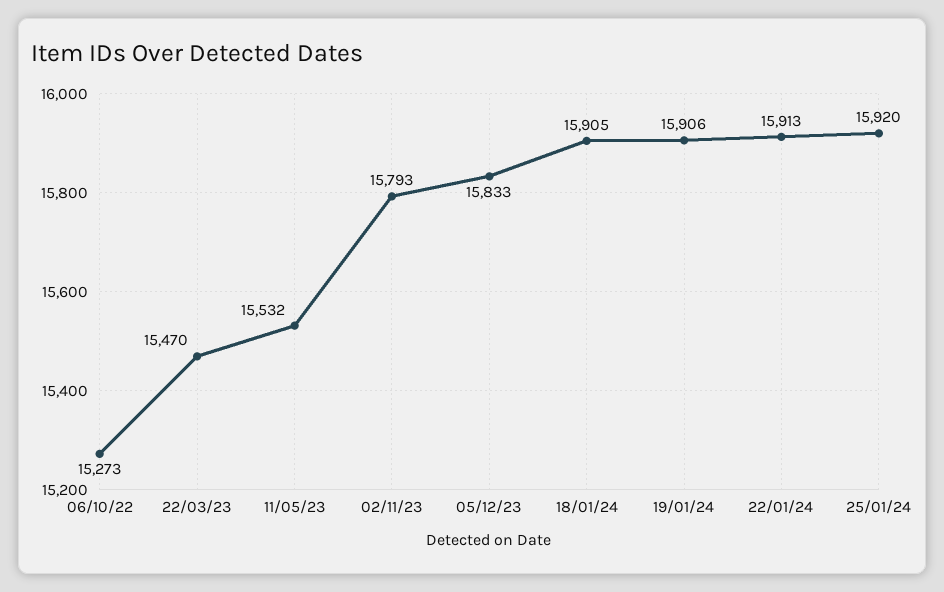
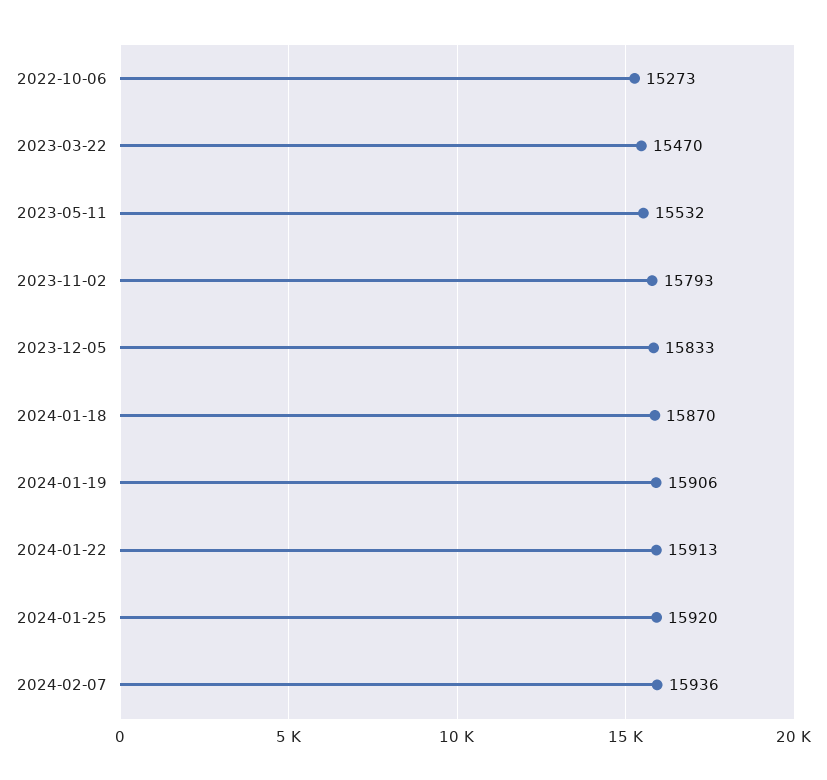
18/01/24: 15905 -> 15870
2024-02-07: none -> 15936

